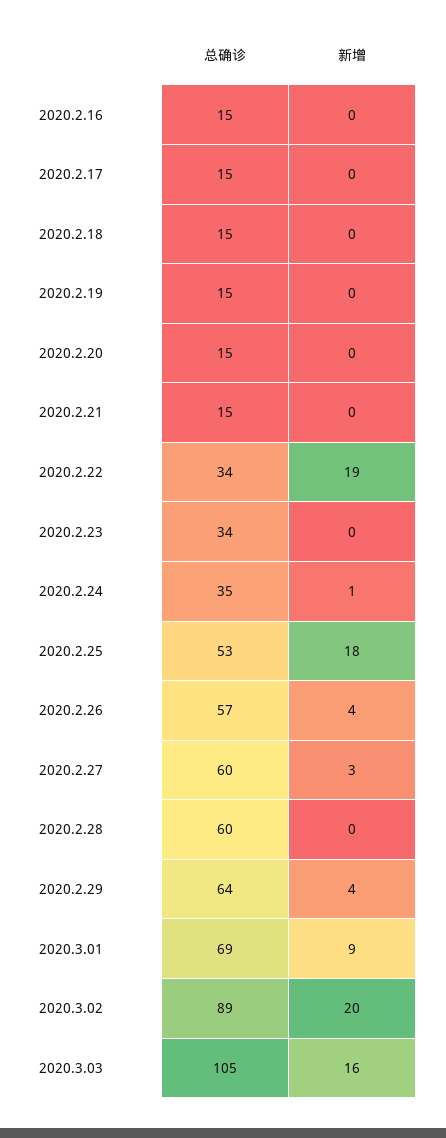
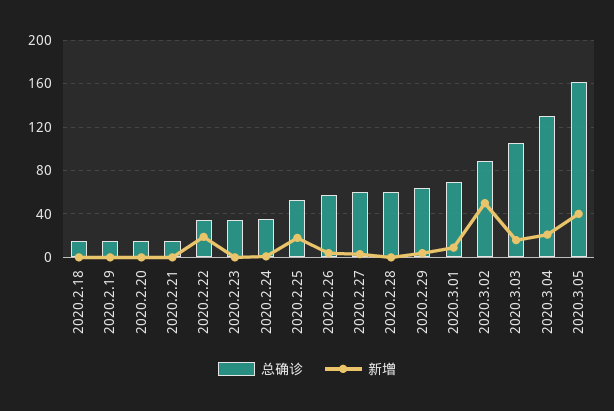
总确诊, 2020.2.16: 15 -> none
新增, 2020.2.16: 0 -> none
总确诊, 2020.2.17: 15 -> none
新增, 2020.2.17: 0 -> none
新增, 2020.3.02: 20 -> 50
总确诊, 2020.3.04: none -> 130
新增, 2020.3.04: none -> 20
总确诊, 2020.3.05: none -> 160
新增, 2020.3.05: none -> 40

